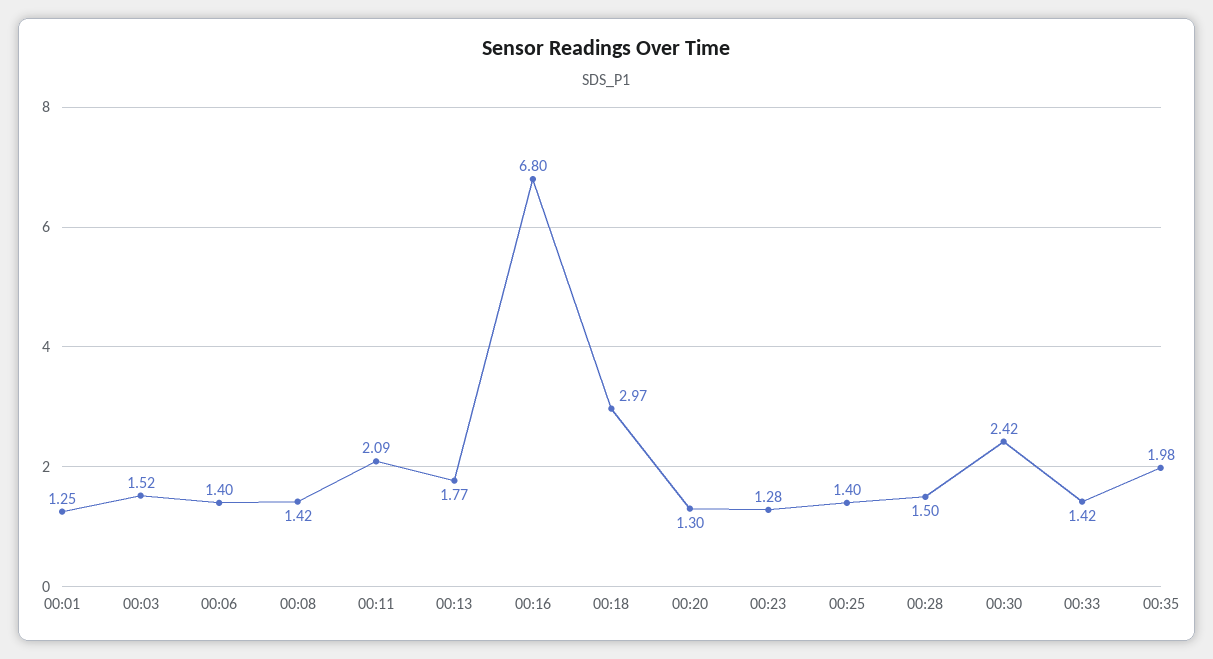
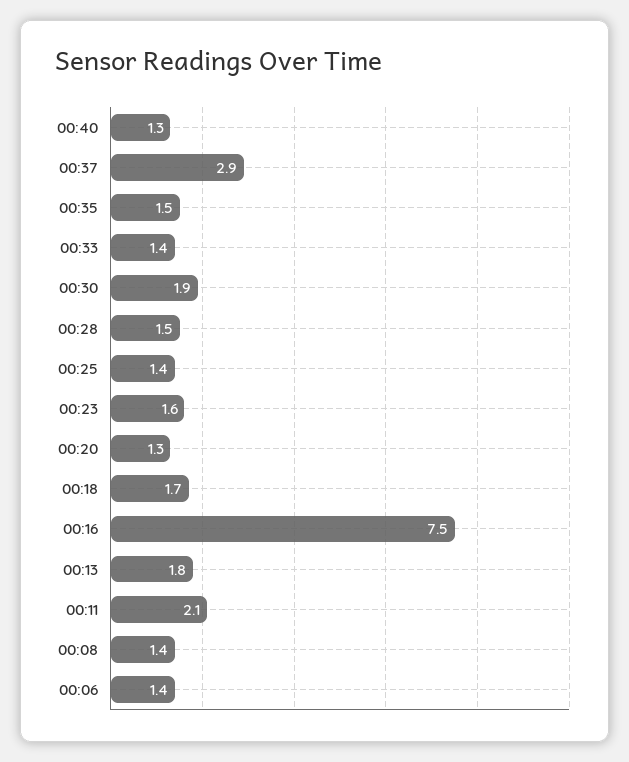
00:01: 1.25 -> none
00:03: 1.52 -> none
00:16: 6.8 -> 7.5
00:18: 2.97 -> 1.7
00:23: 1.28 -> 1.6
00:30: 2.42 -> 1.9
00:35: 1.98 -> 1.5
00:40: none -> 1.3
00:37: none -> 2.9

